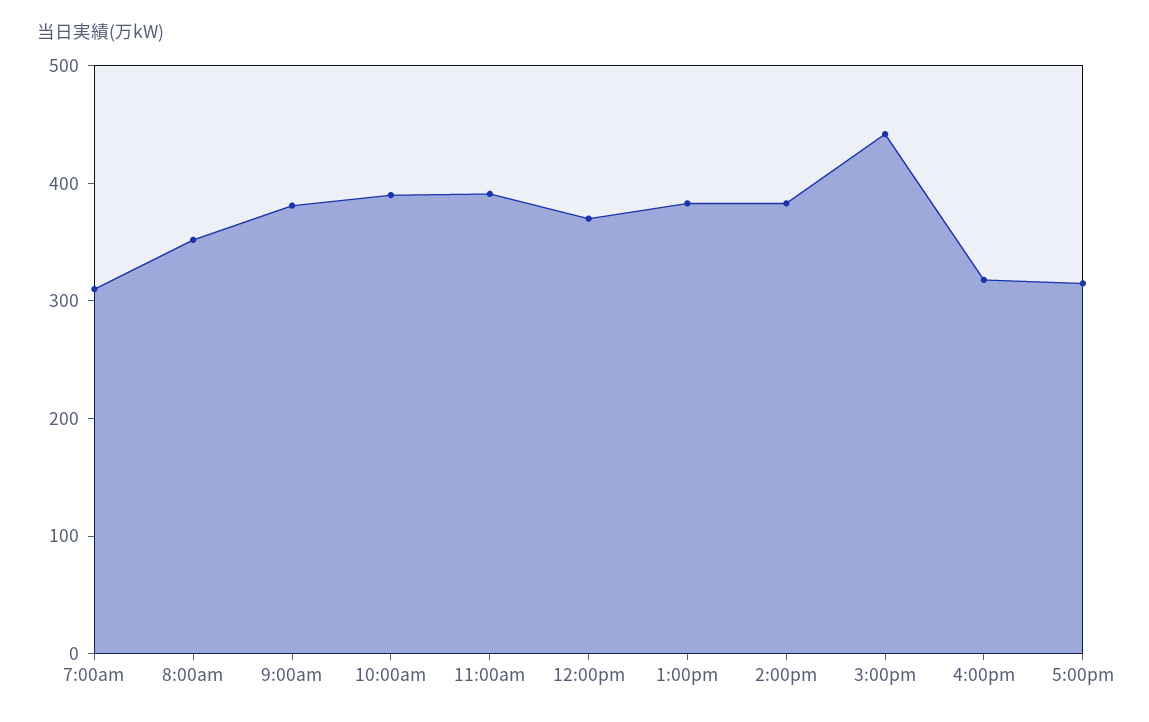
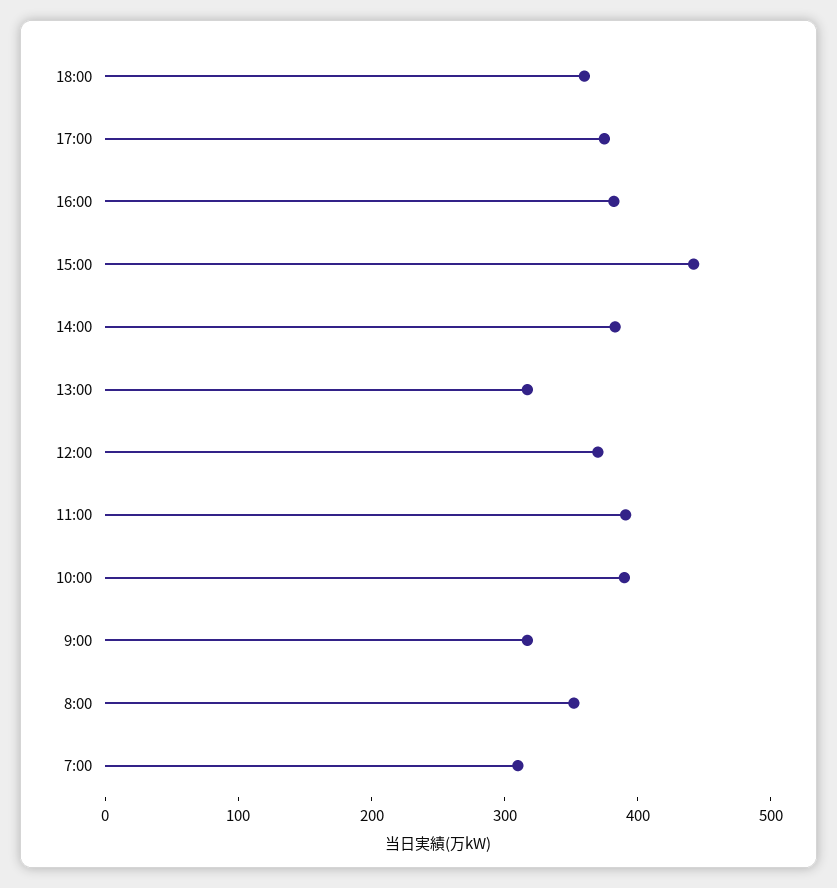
9:00am: 380 -> 320
1:00pm: 380 -> 320
4:00pm: 320 -> 380
5:00pm: 320 -> 380
18:00: none -> 360

